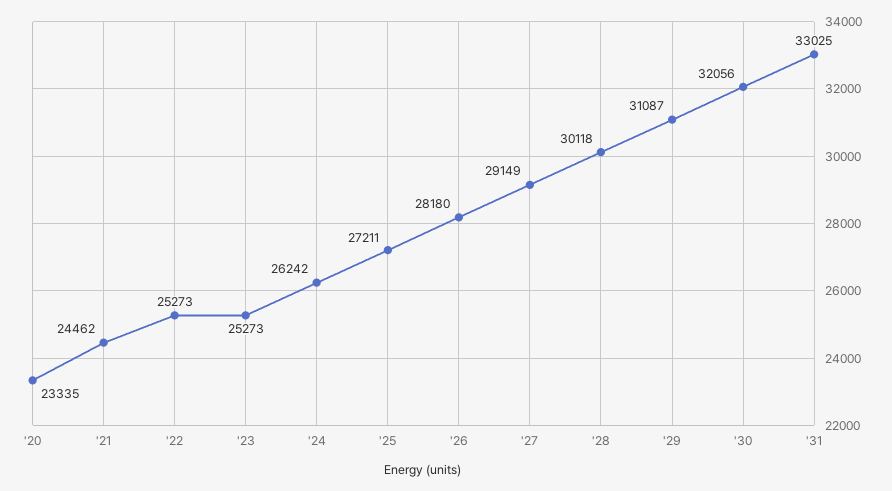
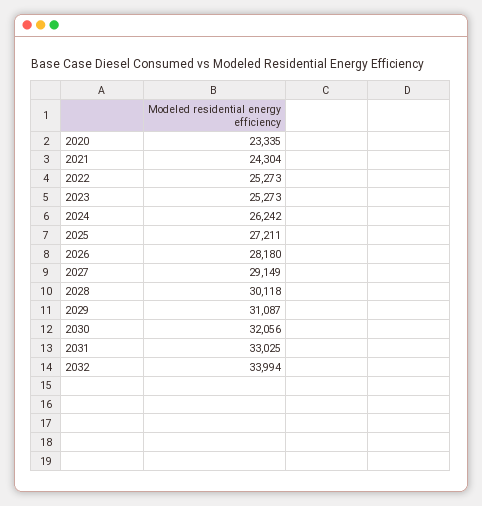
'21: 24462 -> 24304
2032: none -> 33994

